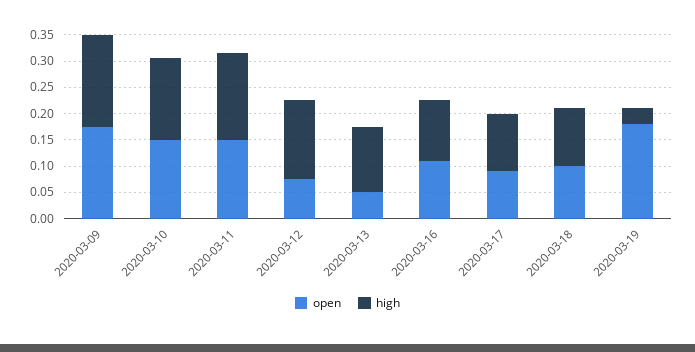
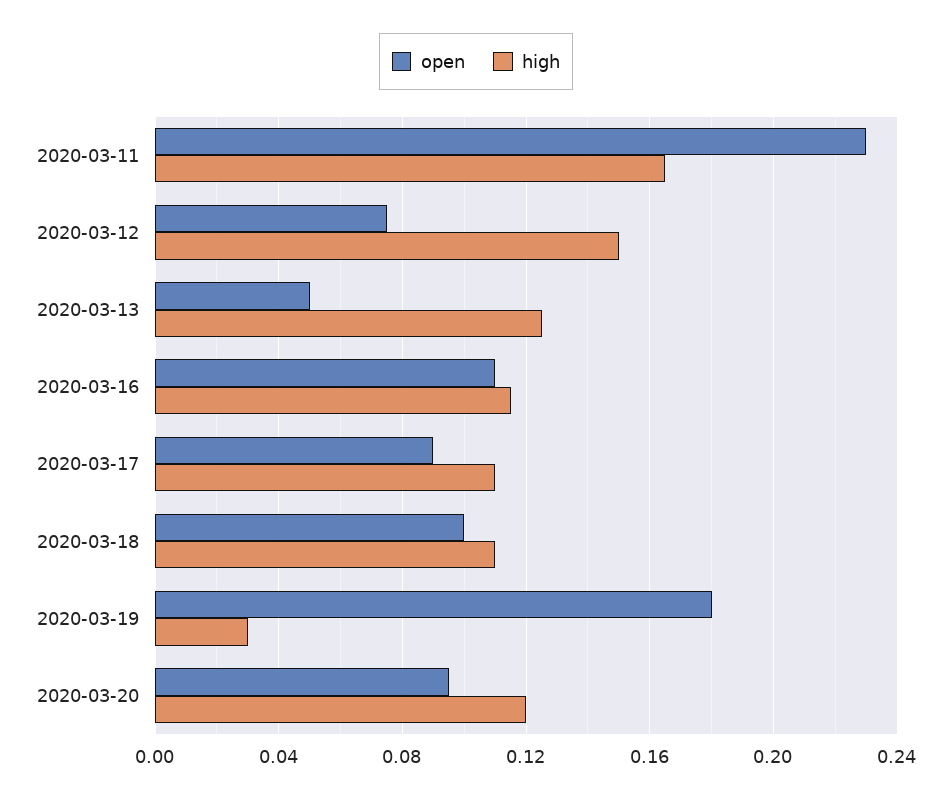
open, 2020-03-09: 0.175 -> none
high, 2020-03-09: 0.175 -> none
open, 2020-03-10: 0.15 -> none
high, 2020-03-10: 0.15 -> none
open, 2020-03-11: 0.15 -> 0.23
open, 2020-03-20: none -> 0.095
high, 2020-03-20: none -> 0.12

